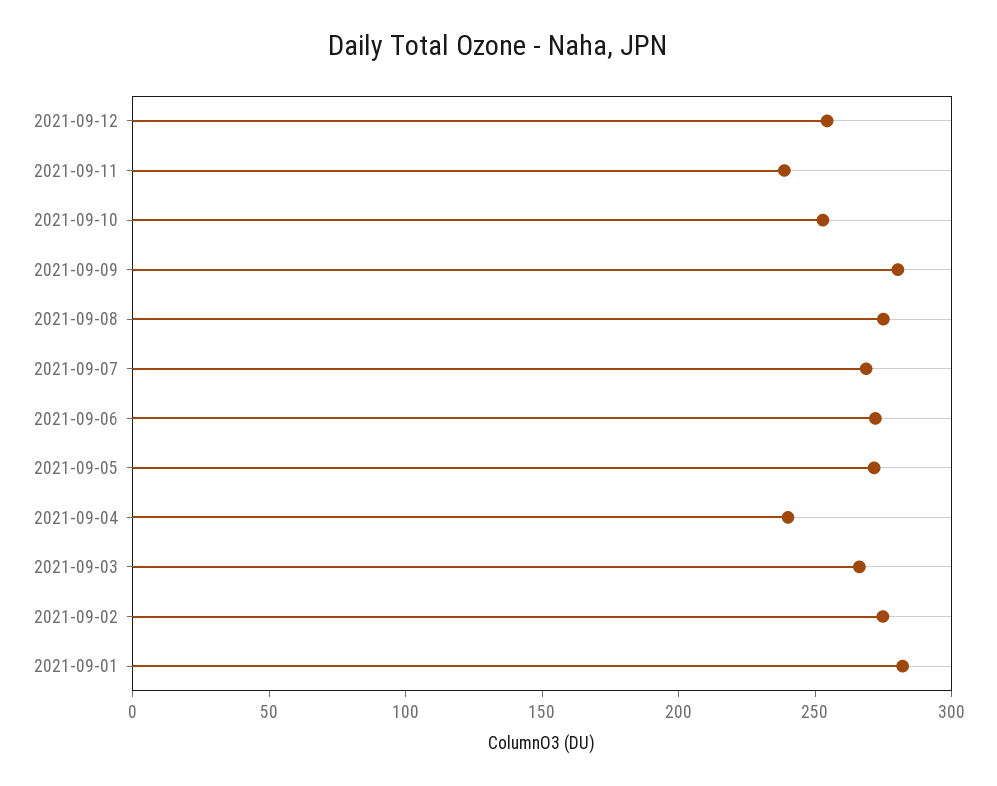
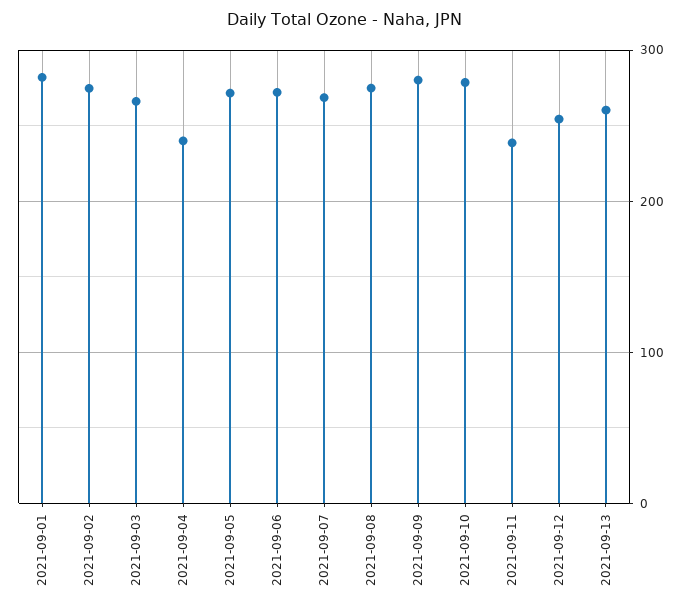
2021-09-10: 250 -> 280
2021-09-13: none -> 260

